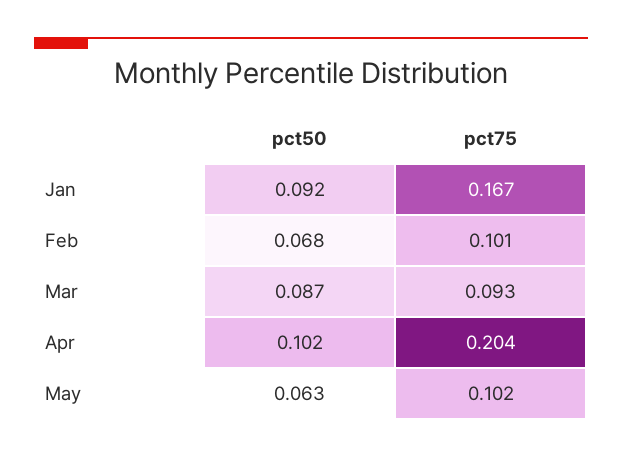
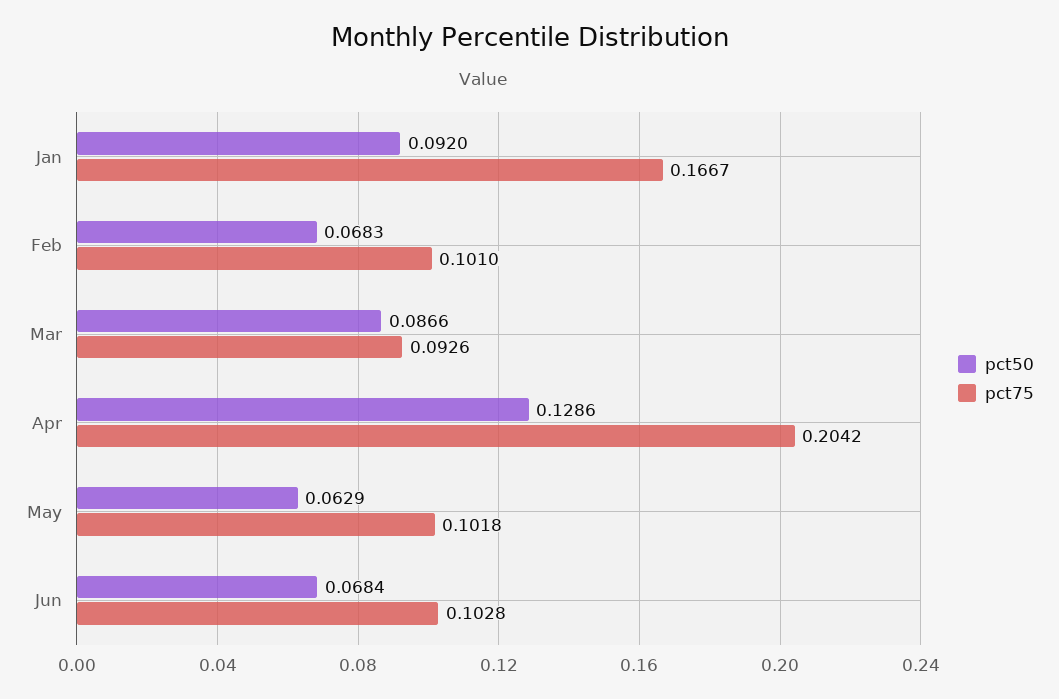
pct50, Apr: 0.102 -> 0.1286
pct50, Jun: none -> 0.0684
pct75, Jun: none -> 0.1028

